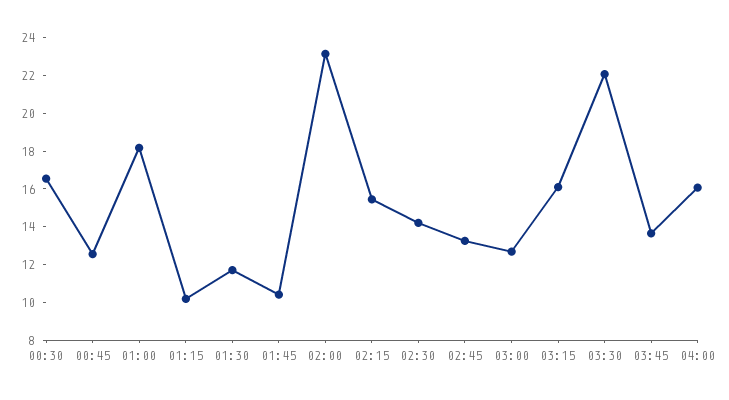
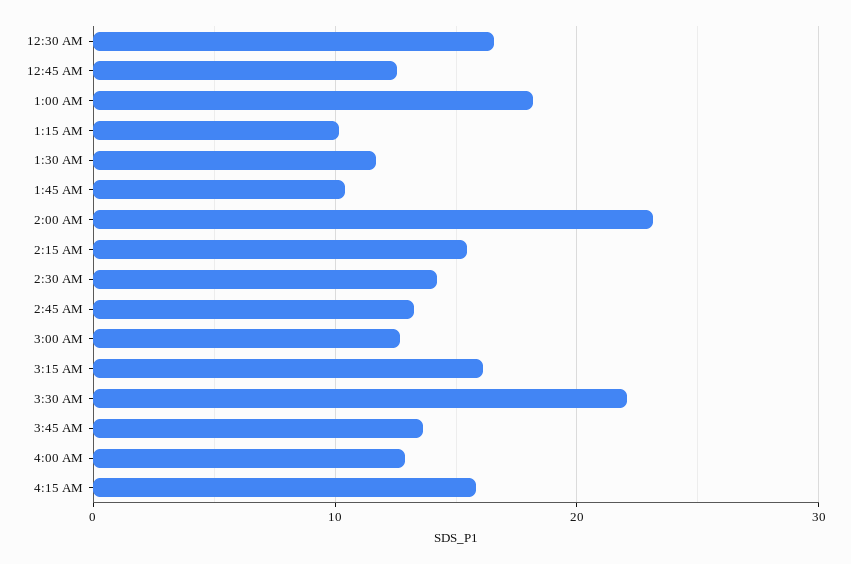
04:00: 16 -> 13
4:15 AM: none -> 16

